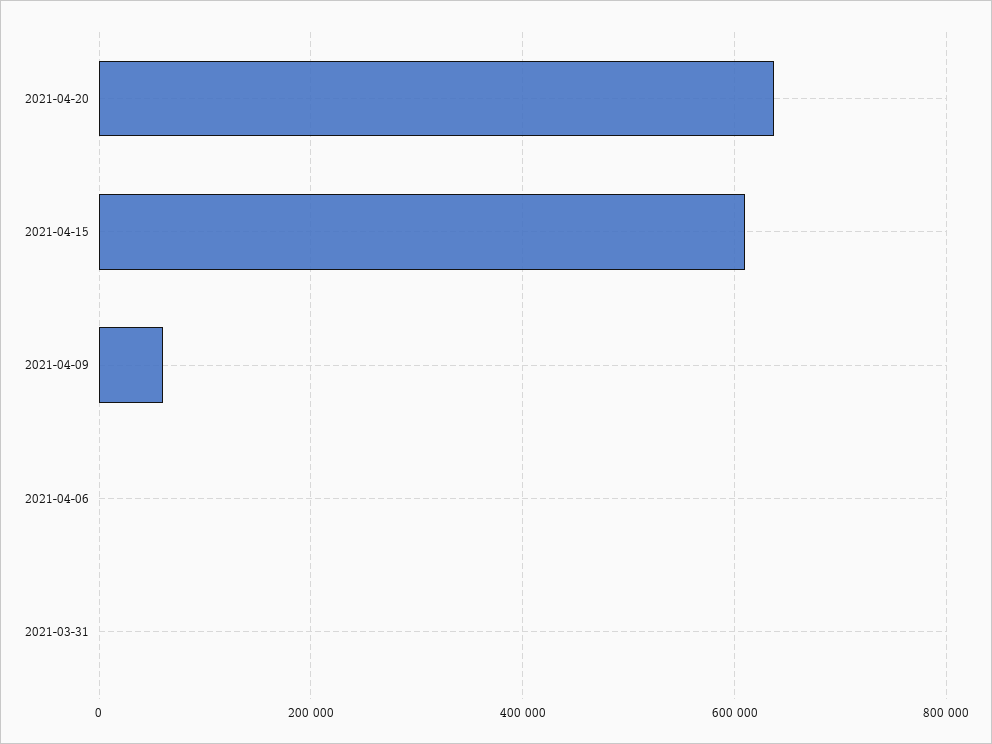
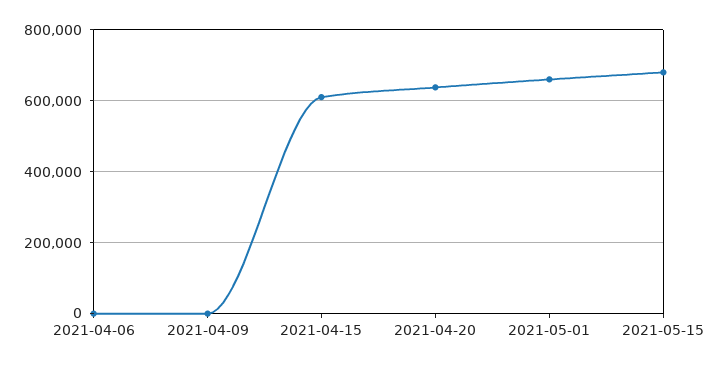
2021-04-09: 60000 -> 0
2021-03-31: 0 -> none
2021-05-01: none -> 660000
2021-05-15: none -> 680000

